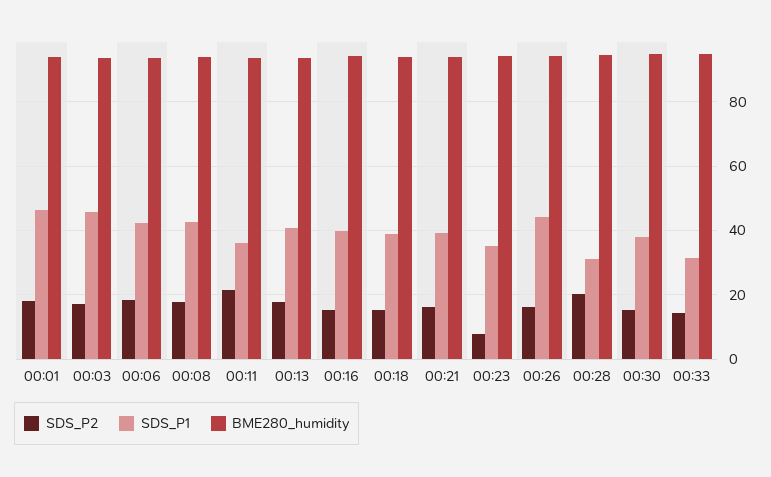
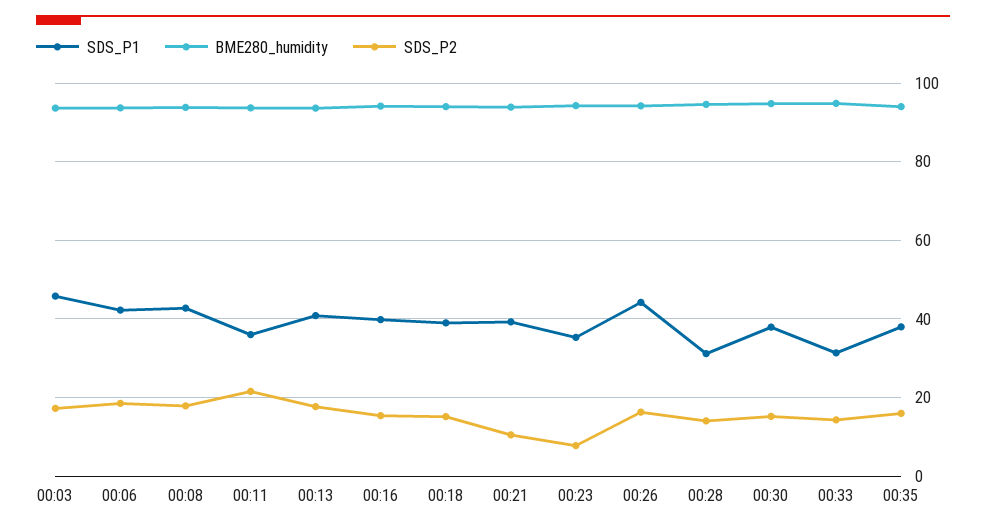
SDS_P2, 00:01: 18 -> none
SDS_P1, 00:01: 46 -> none
BME280_humidity, 00:01: 94 -> none
SDS_P2, 00:21: 16 -> 10
SDS_P2, 00:28: 20 -> 14
SDS_P1, 00:35: none -> 38
BME280_humidity, 00:35: none -> 94
SDS_P2, 00:35: none -> 16

